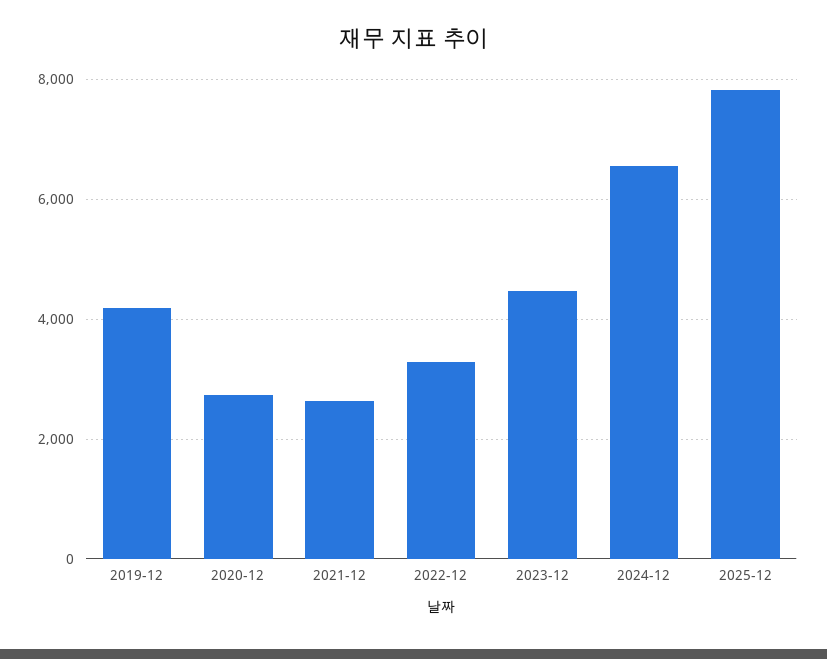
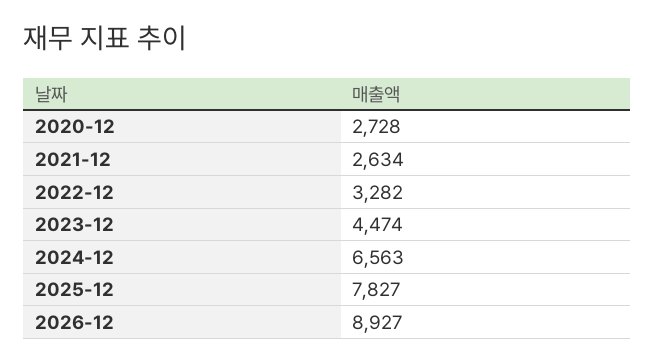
2019-12: 4200 -> none
2026-12: none -> 8927

